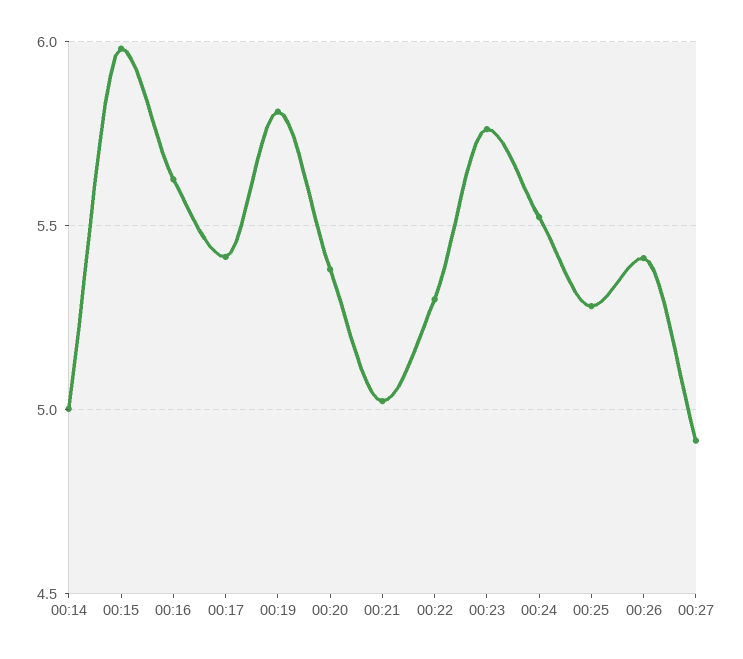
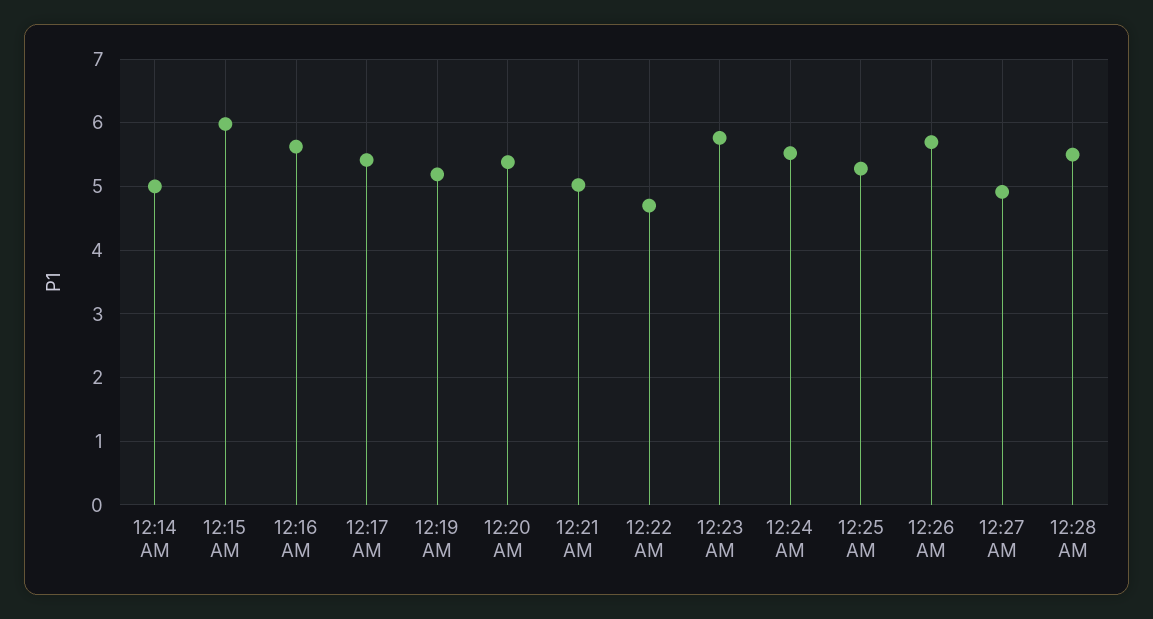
00:19: 5.8 -> 5.2
00:22: 5.3 -> 4.7
00:26: 5.4 -> 5.7
12:28 AM: none -> 5.5

